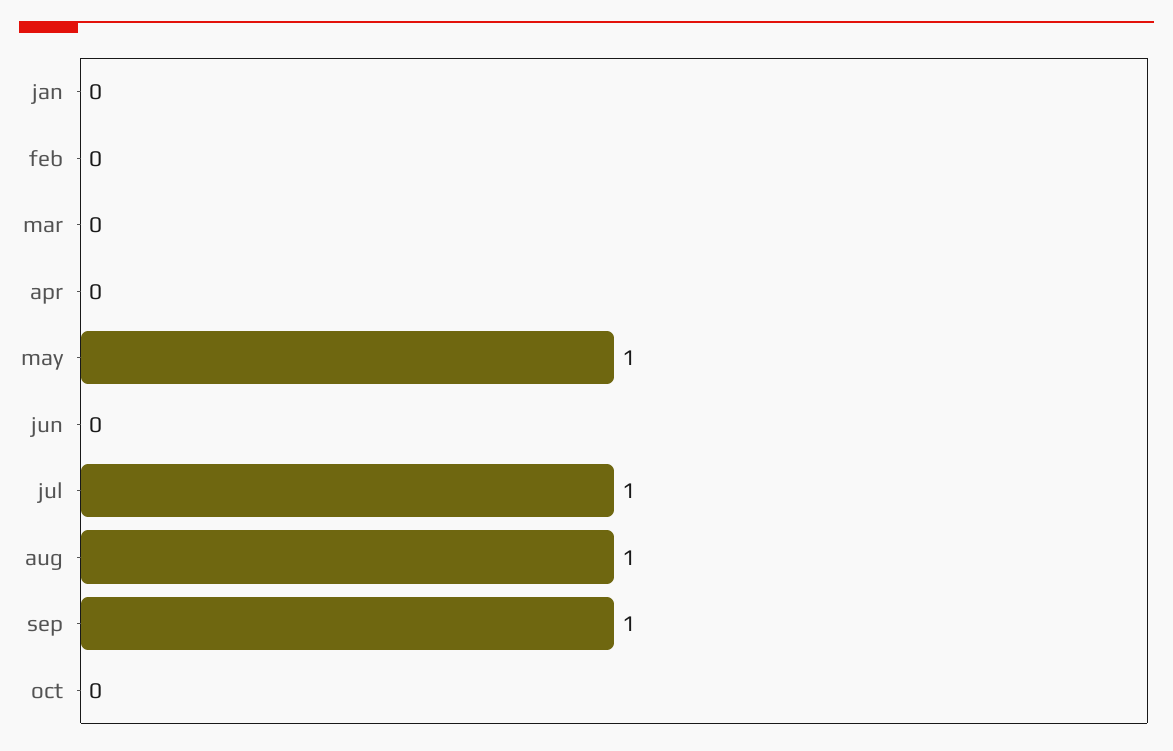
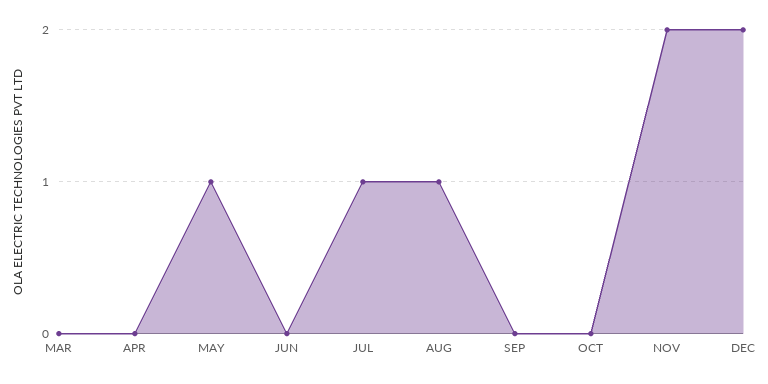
jan: 0 -> none
feb: 0 -> none
sep: 1 -> 0
NOV: none -> 2
DEC: none -> 2

